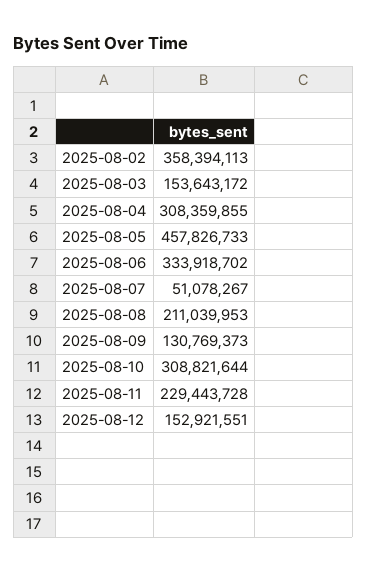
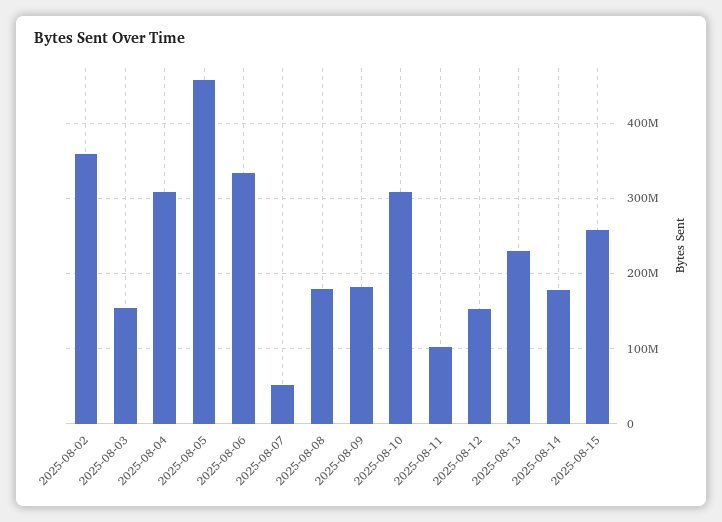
2025-08-08: 211039953 -> 180000000
2025-08-09: 130769373 -> 180000000
2025-08-11: 229443728 -> 100000000
2025-08-13: none -> 230000000
2025-08-14: none -> 180000000
2025-08-15: none -> 260000000

